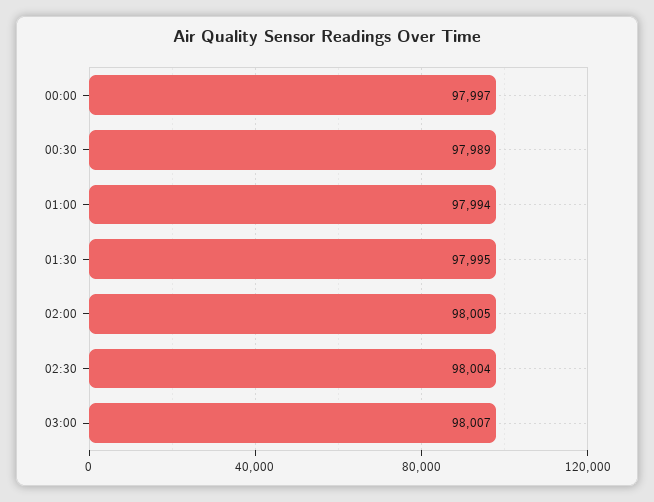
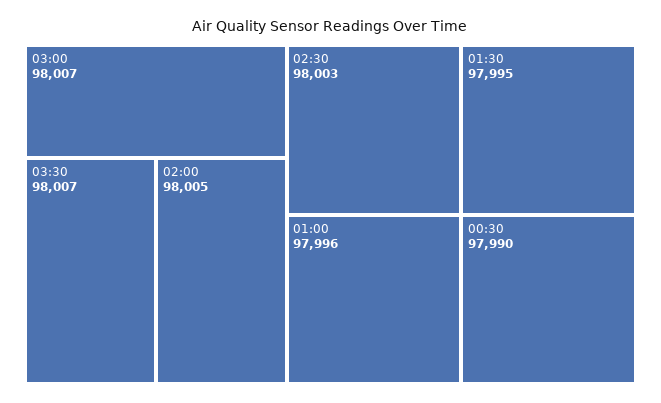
00:00: 97997 -> none
00:30: 97989 -> 97990
01:00: 97994 -> 97996
02:30: 98004 -> 98003
03:30: none -> 98007

